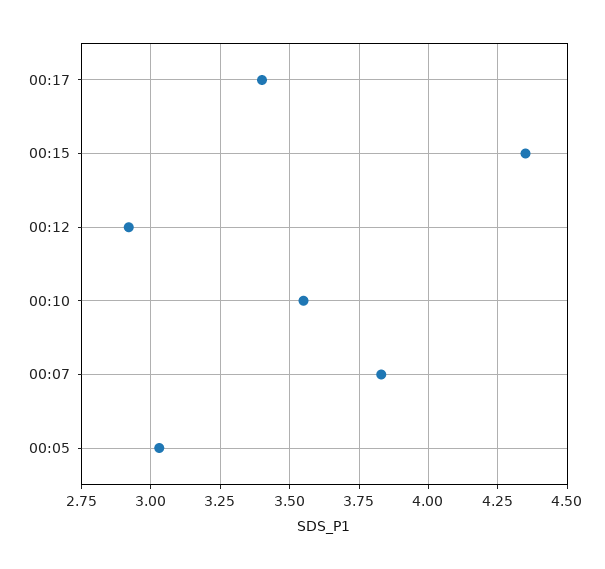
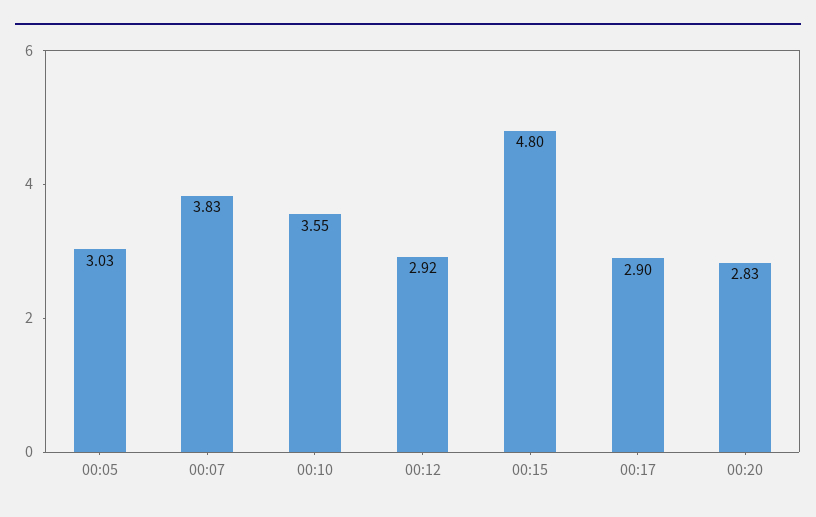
00:17: 3.4 -> 2.9
00:15: 4.35 -> 4.8
00:20: none -> 2.83

